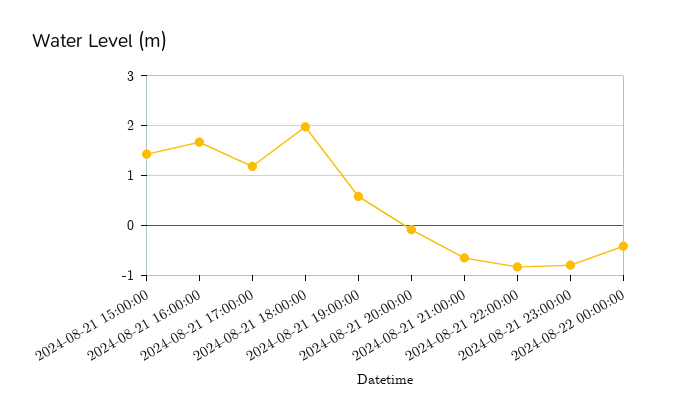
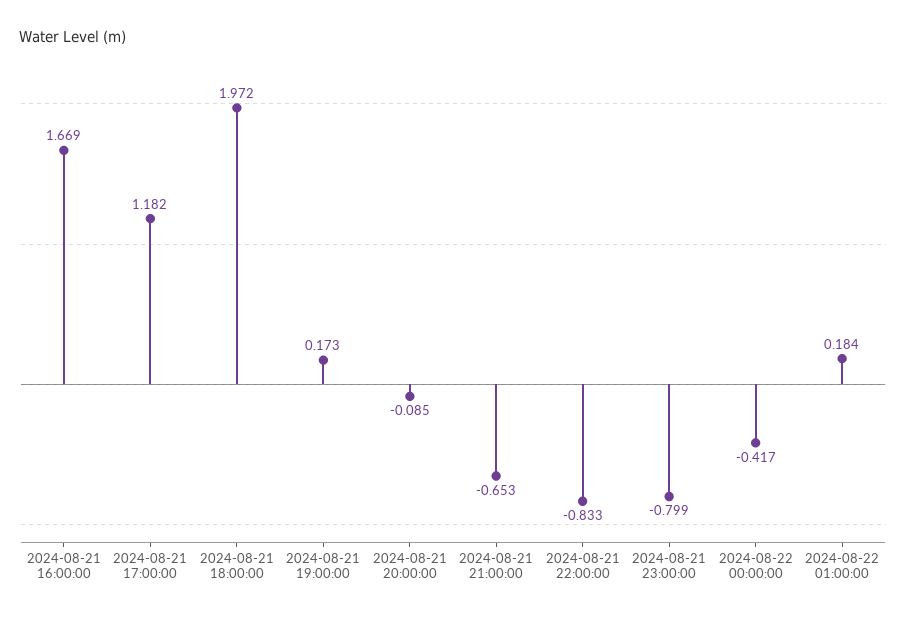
2024-08-21 15:00:00: 1.4 -> none
2024-08-21 19:00:00: 0.6 -> 0.173
2024-08-22 01:00:00: none -> 0.184

